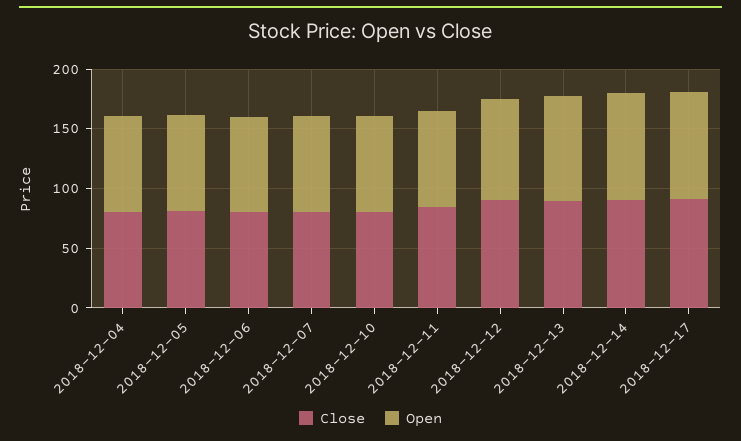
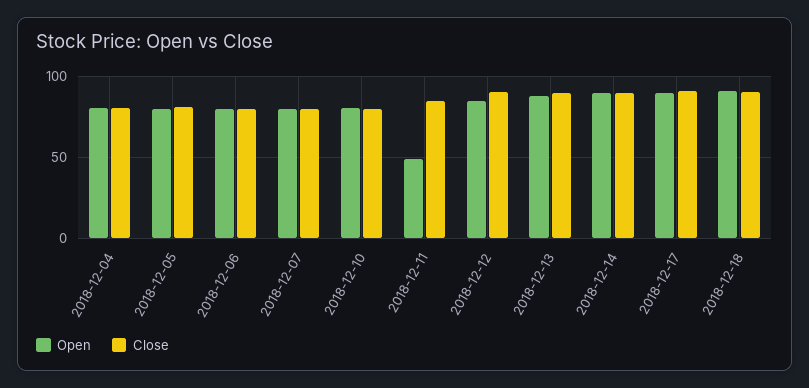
Open, 2018-12-11: 80 -> 50
Open, 2018-12-18: none -> 90
Close, 2018-12-18: none -> 90

